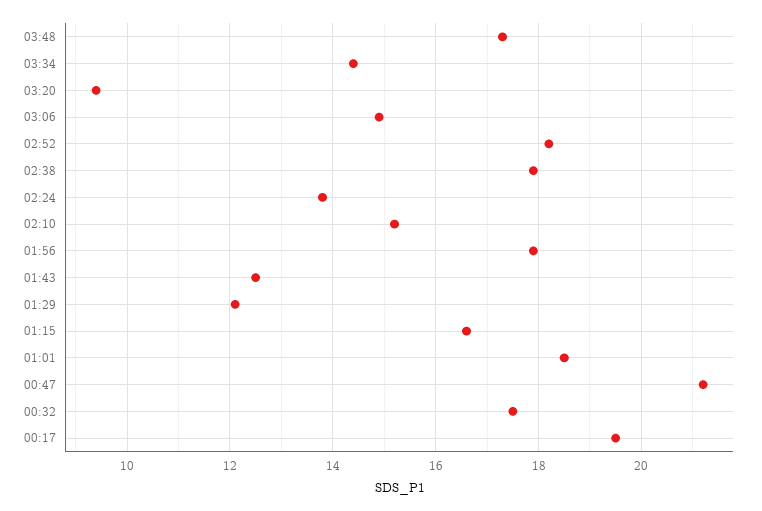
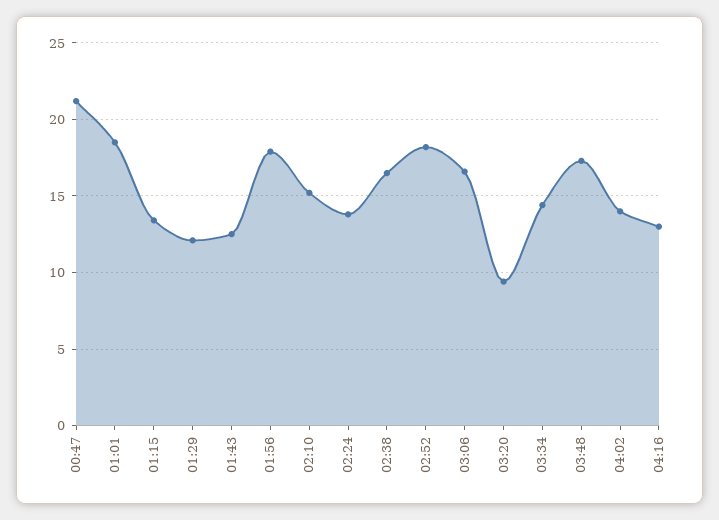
03:06: 15 -> 16.5
02:38: 18 -> 16.5
01:15: 16.5 -> 13.5
00:32: 17.5 -> none
00:17: 19.5 -> none
04:02: none -> 14
04:16: none -> 13

